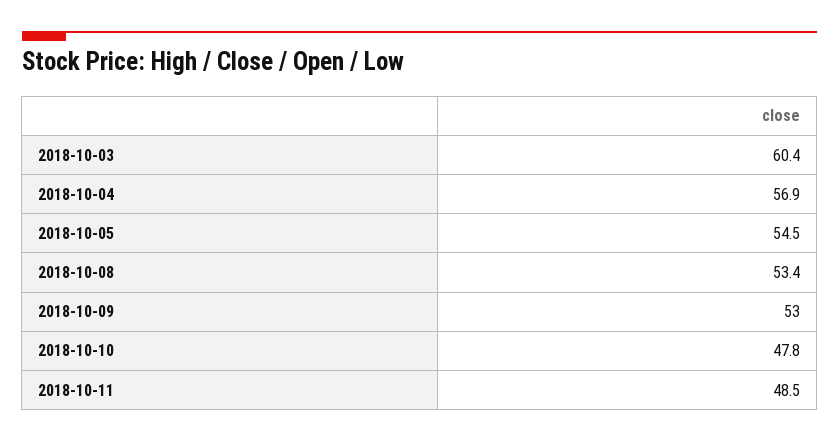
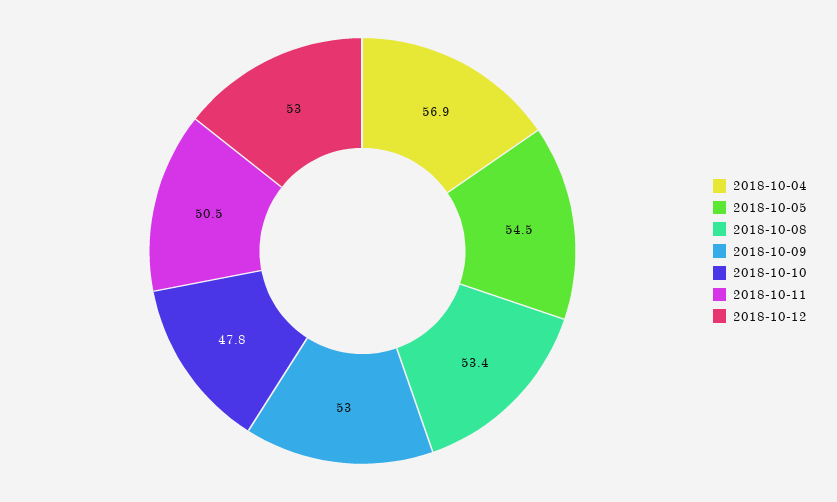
2018-10-03: 60.4 -> none
2018-10-11: 48.5 -> 50.5
2018-10-12: none -> 53

